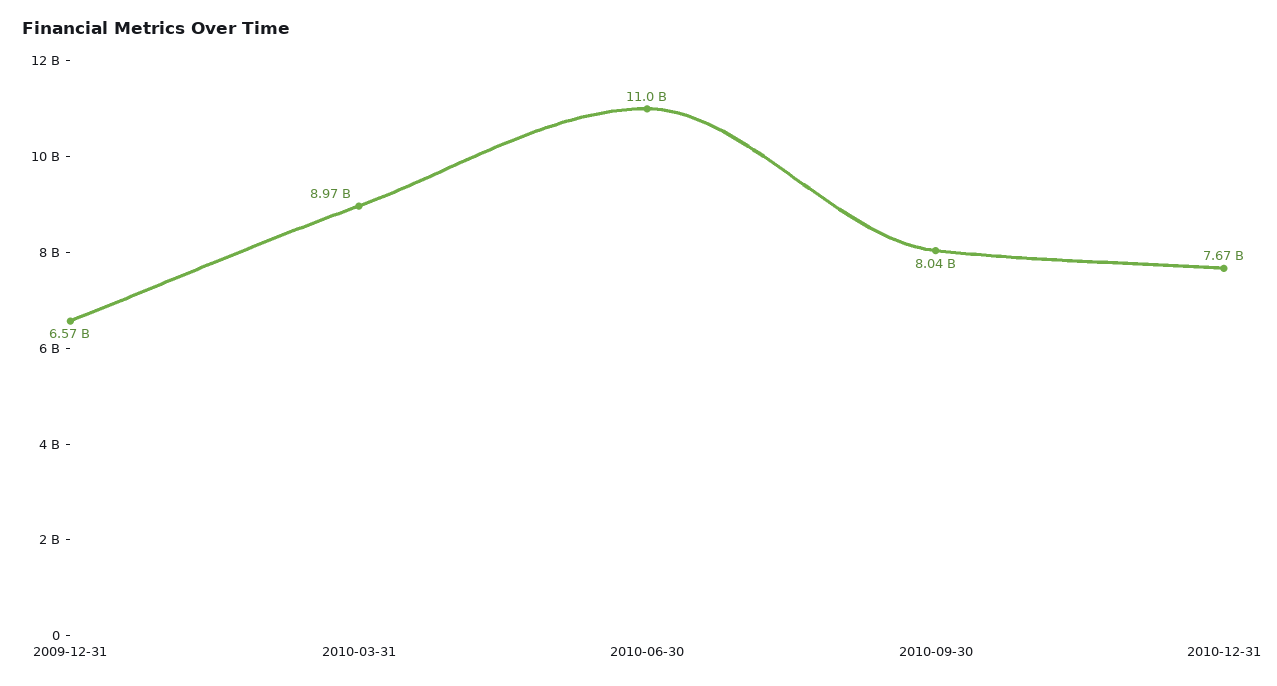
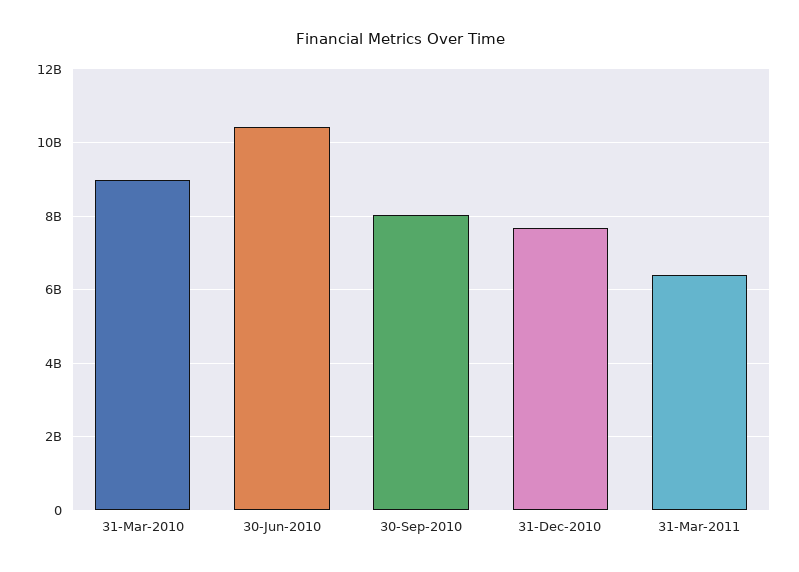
2009-12-31: 6570000000 -> none
2010-06-30: 11000000000 -> 10400000000
31-Mar-2011: none -> 6400000000

